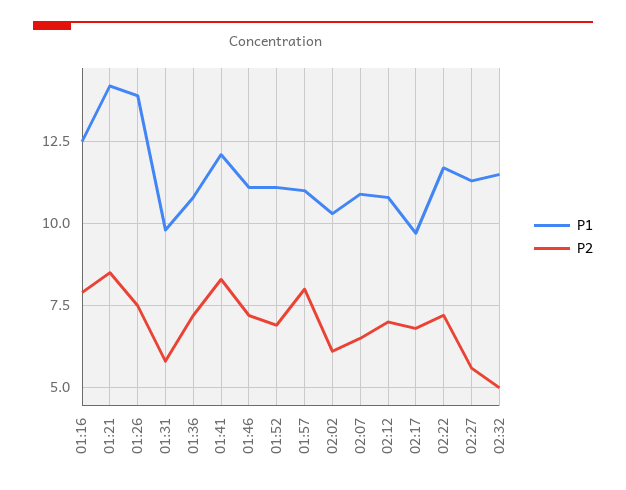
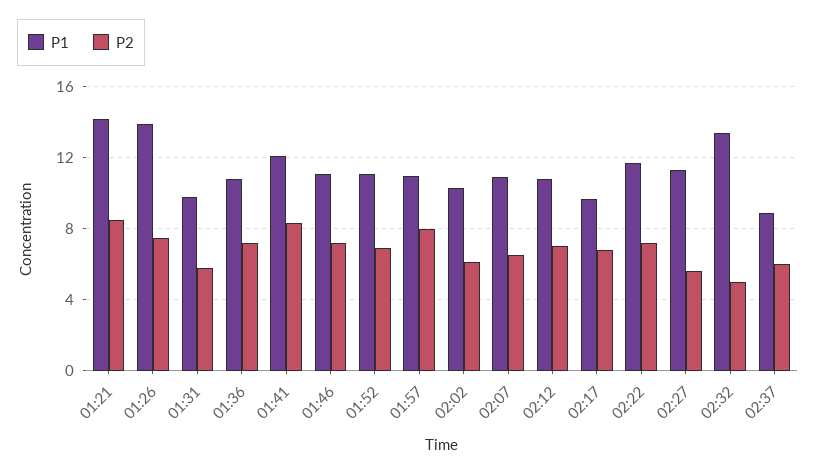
P1, 01:16: 12.5 -> none
P2, 01:16: 8 -> none
P1, 02:32: 11.5 -> 13.5
P1, 02:37: none -> 9
P2, 02:37: none -> 6

